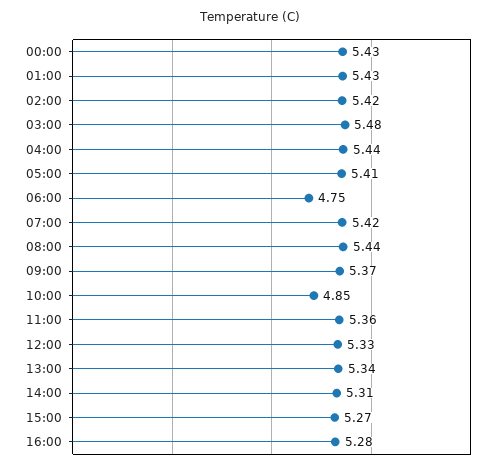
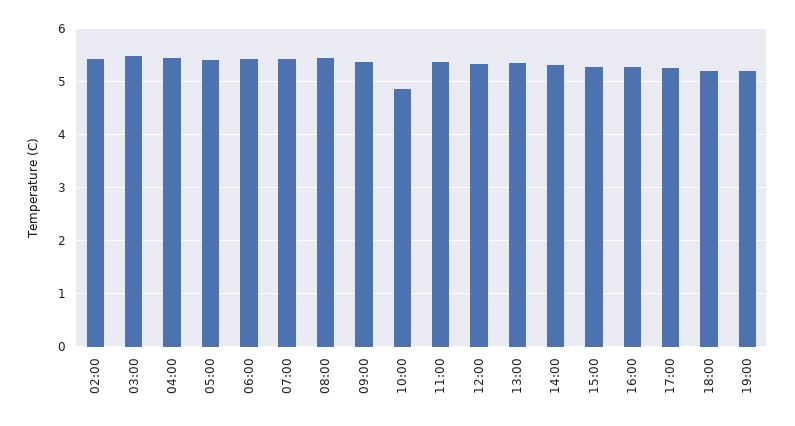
00:00: 5.43 -> none
01:00: 5.43 -> none
06:00: 4.75 -> 5.4
17:00: none -> 5.2
18:00: none -> 5.2
19:00: none -> 5.2

